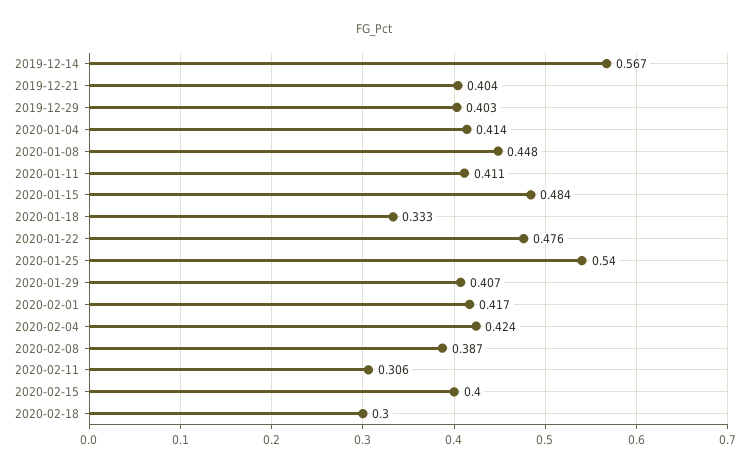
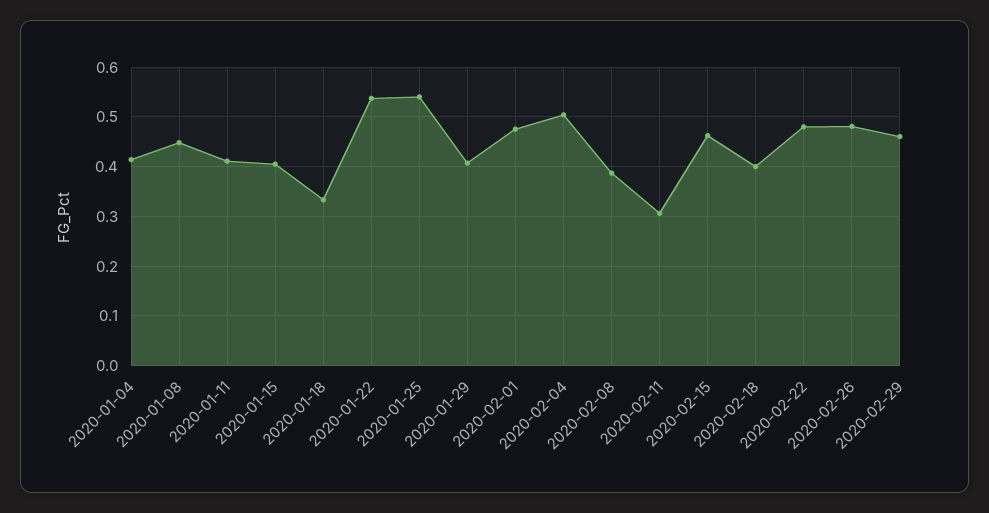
2019-12-14: 0.567 -> none
2019-12-21: 0.404 -> none
2019-12-29: 0.403 -> none
2020-01-15: 0.484 -> 0.4
2020-01-22: 0.476 -> 0.54
2020-02-01: 0.417 -> 0.48
2020-02-04: 0.424 -> 0.5
2020-02-15: 0.4 -> 0.46
2020-02-18: 0.3 -> 0.4
2020-02-22: none -> 0.48
2020-02-26: none -> 0.48
2020-02-29: none -> 0.46

